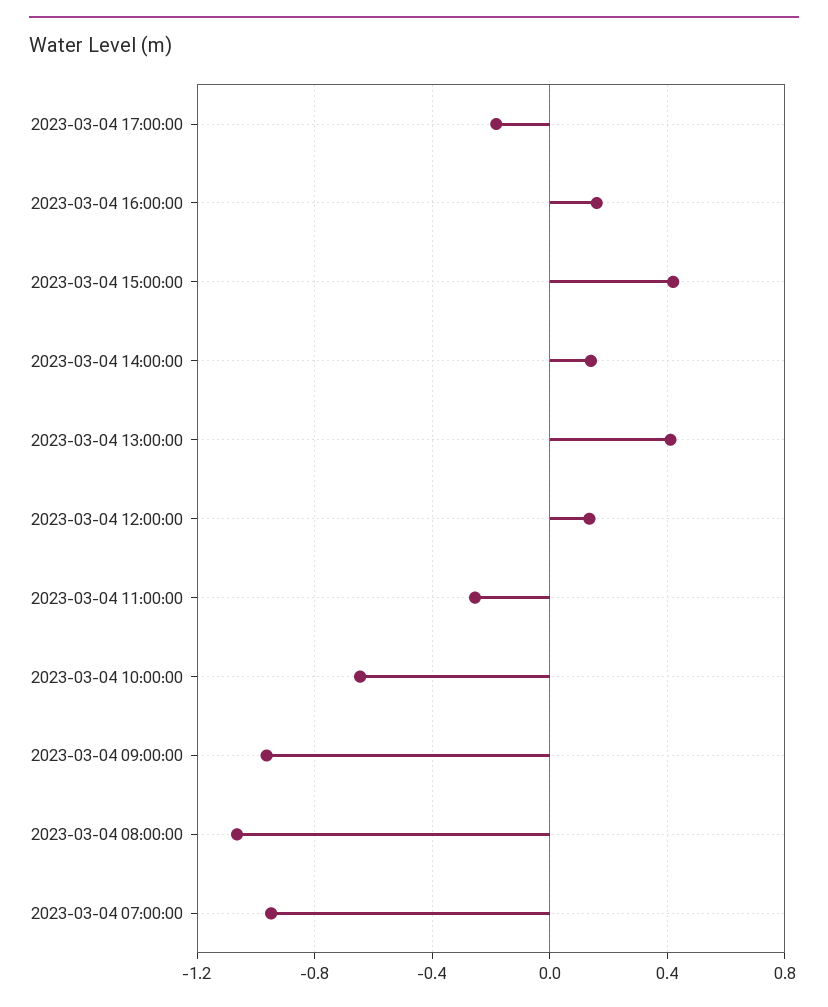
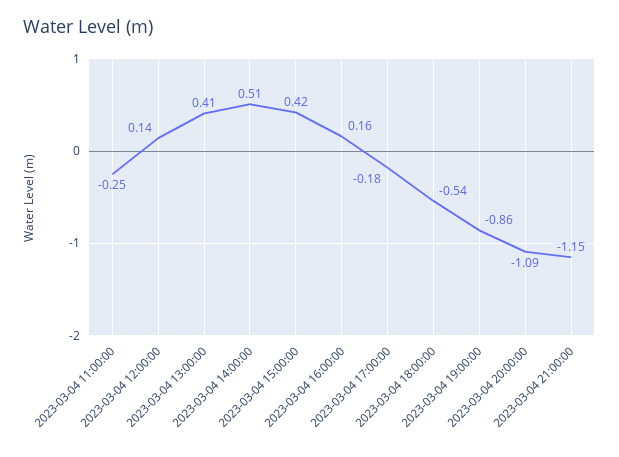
2023-03-04 14:00:00: 0.15 -> 0.51
2023-03-04 10:00:00: -0.65 -> none
2023-03-04 09:00:00: -0.95 -> none
2023-03-04 08:00:00: -1.05 -> none
2023-03-04 07:00:00: -0.95 -> none
2023-03-04 18:00:00: none -> -0.54
2023-03-04 19:00:00: none -> -0.86
2023-03-04 20:00:00: none -> -1.09
2023-03-04 21:00:00: none -> -1.15

